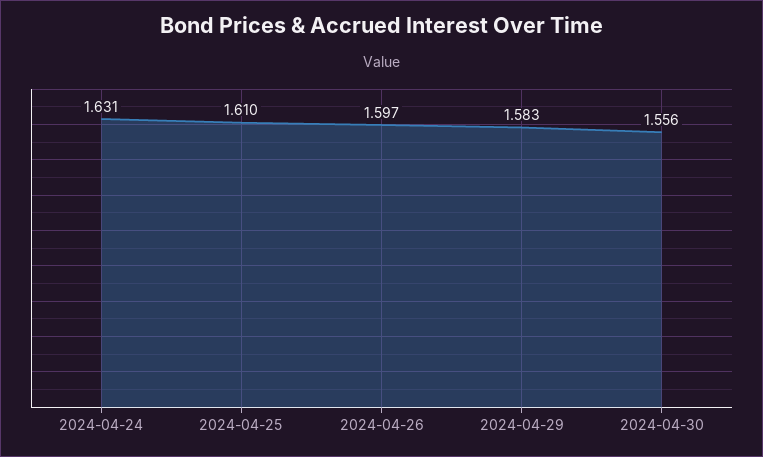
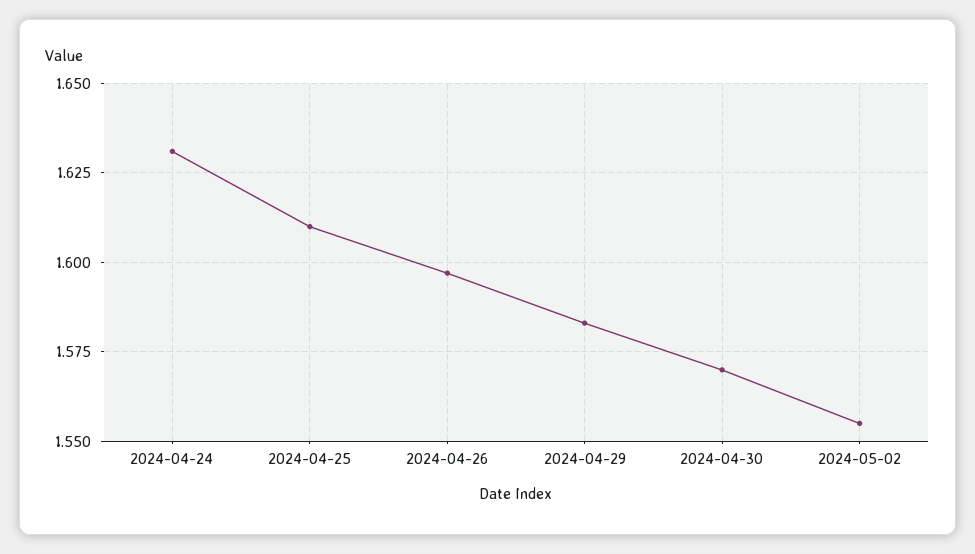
2024-04-30: 1.556 -> 1.57
2024-05-02: none -> 1.555

